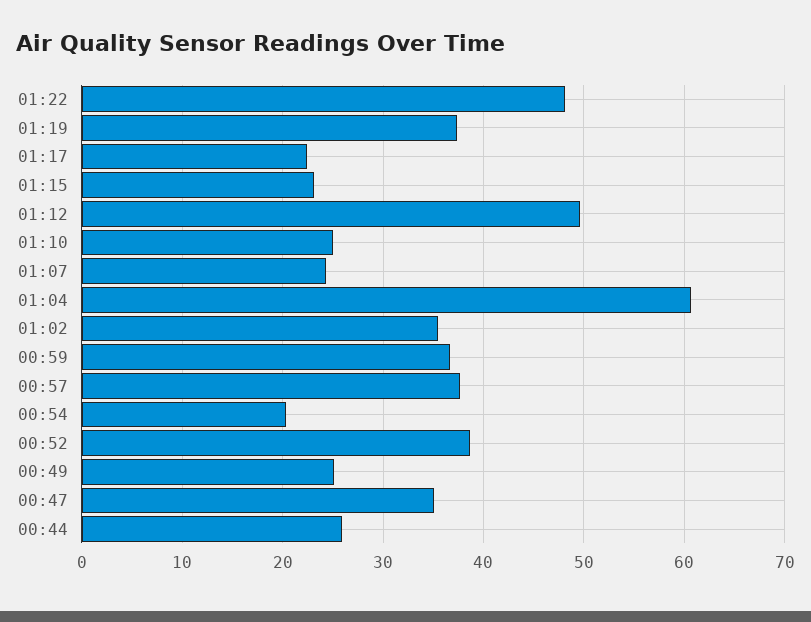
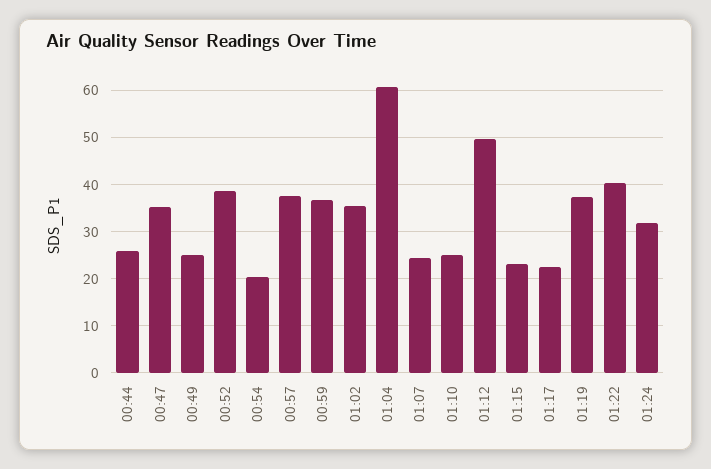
01:22: 48 -> 40
01:24: none -> 32

